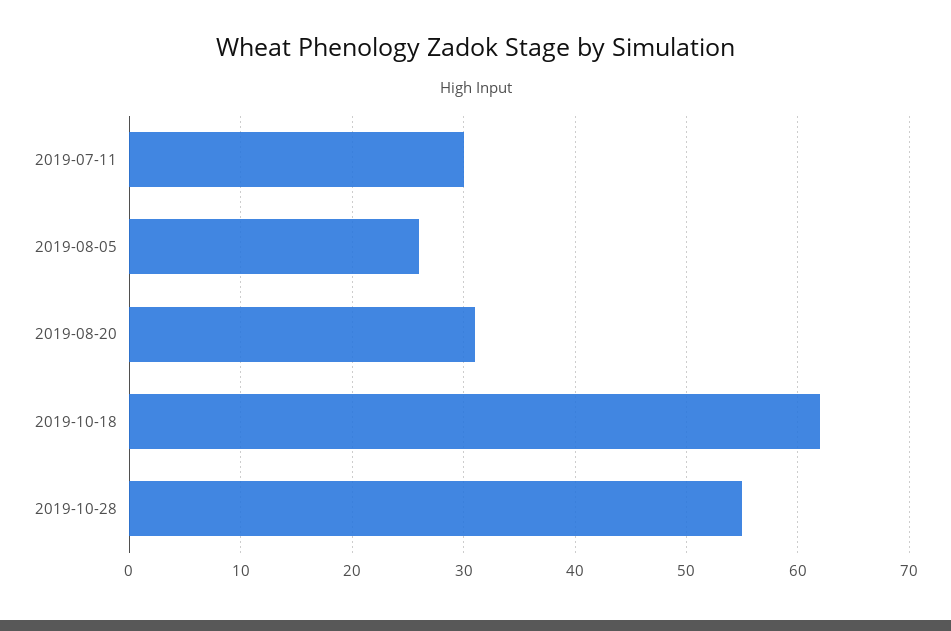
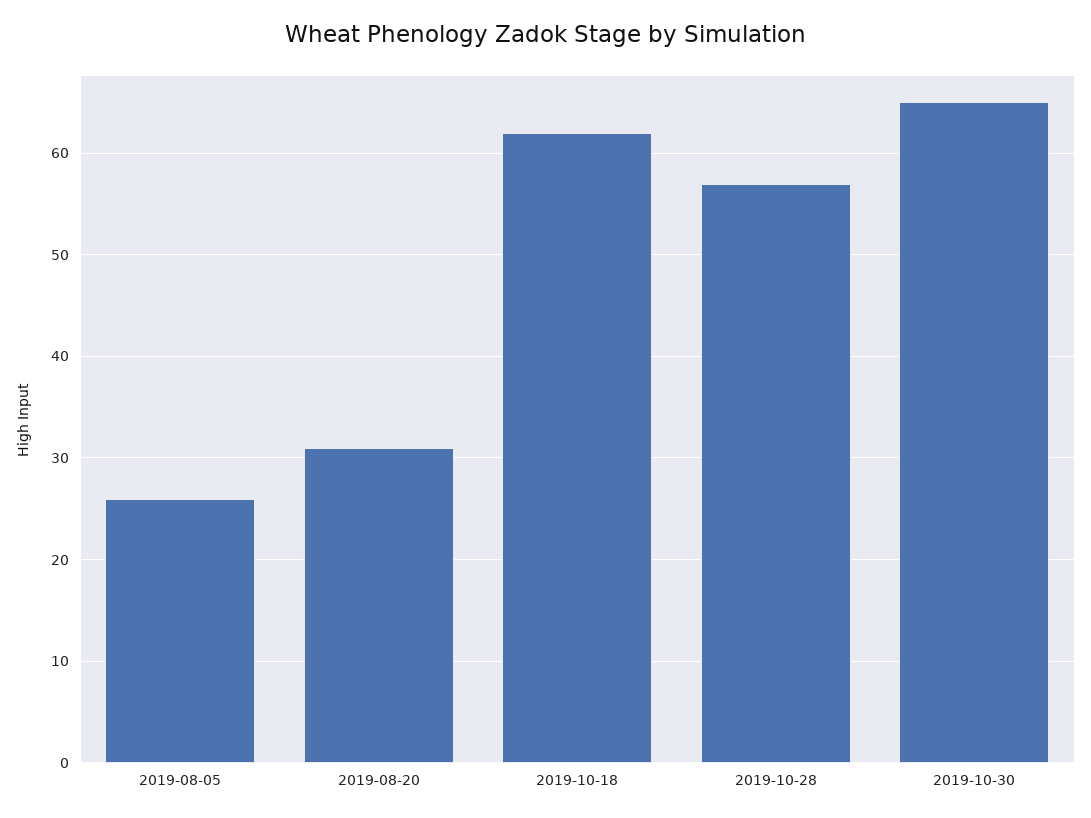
2019-07-11: 30 -> none
2019-10-28: 55 -> 57
2019-10-30: none -> 65

